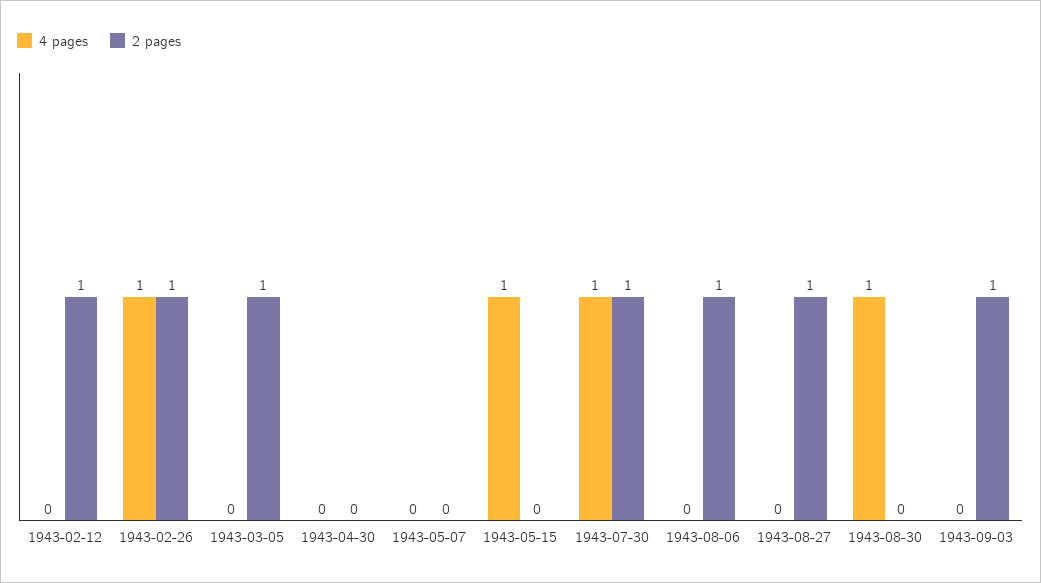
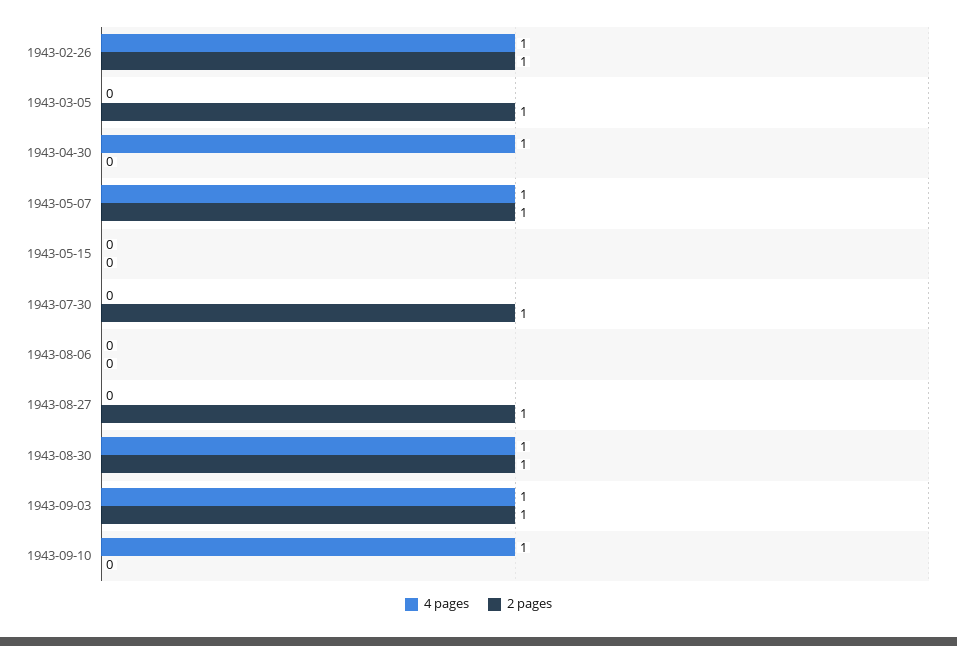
4 pages, 1943-02-12: 0 -> none
2 pages, 1943-02-12: 1 -> none
4 pages, 1943-04-30: 0 -> 1
4 pages, 1943-05-07: 0 -> 1
2 pages, 1943-05-07: 0 -> 1
4 pages, 1943-05-15: 1 -> 0
4 pages, 1943-07-30: 1 -> 0
2 pages, 1943-08-06: 1 -> 0
2 pages, 1943-08-30: 0 -> 1
4 pages, 1943-09-03: 0 -> 1
4 pages, 1943-09-10: none -> 1
2 pages, 1943-09-10: none -> 0

